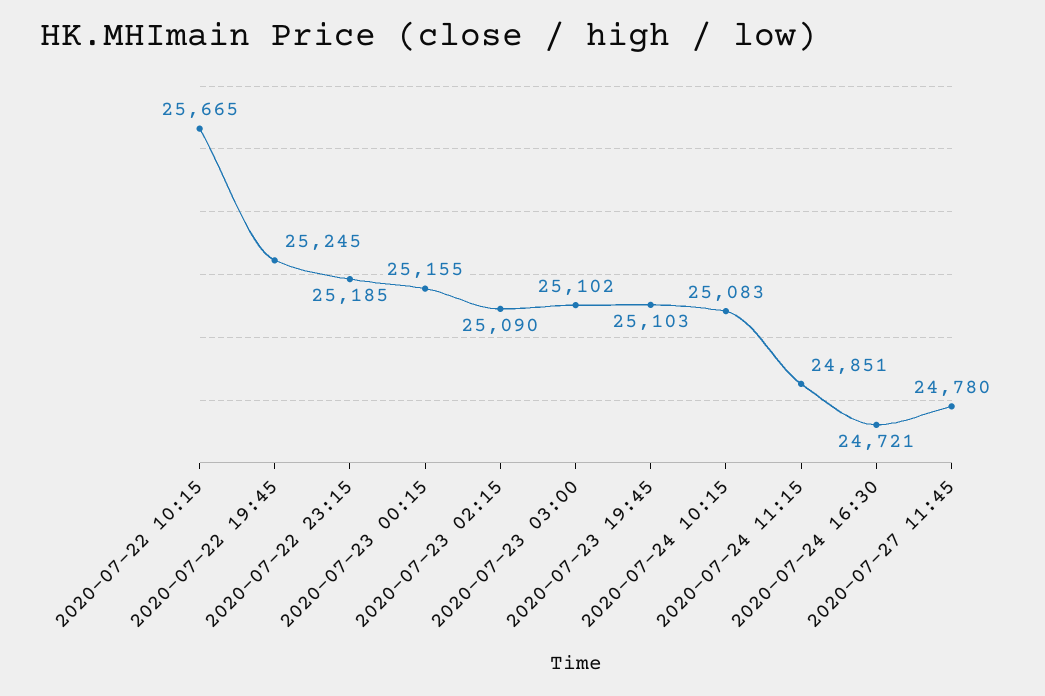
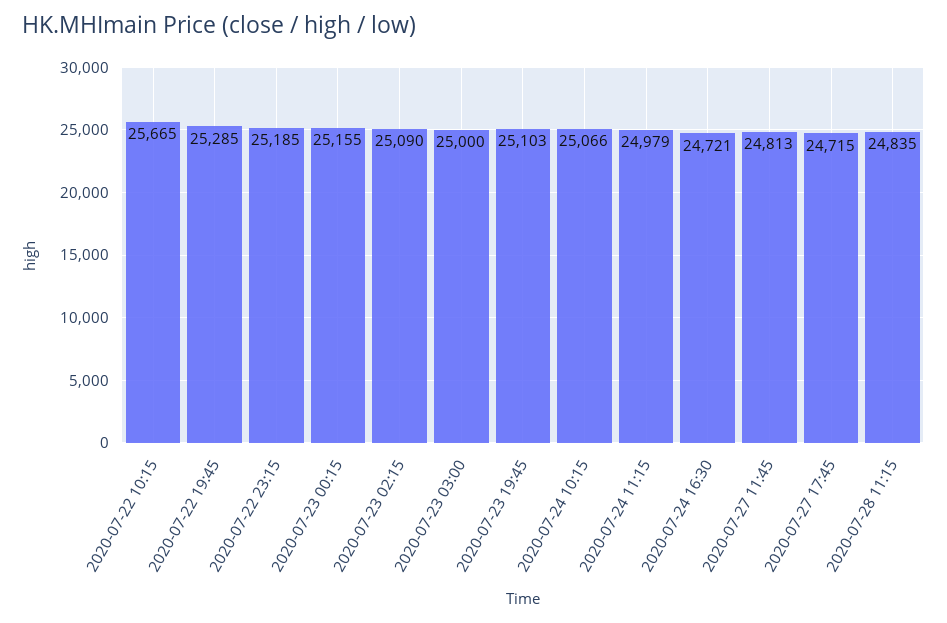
2020-07-22 19:45: 25245 -> 25285
2020-07-23 03:00: 25102 -> 25000
2020-07-24 10:15: 25083 -> 25066
2020-07-24 11:15: 24851 -> 24979
2020-07-27 11:45: 24780 -> 24813
2020-07-27 17:45: none -> 24715
2020-07-28 11:15: none -> 24835

